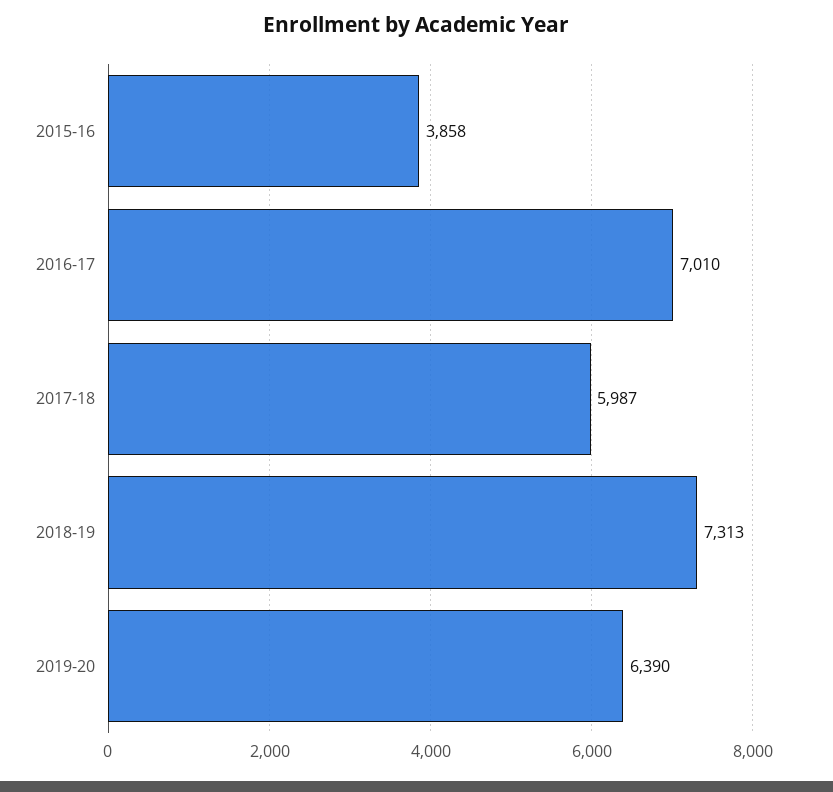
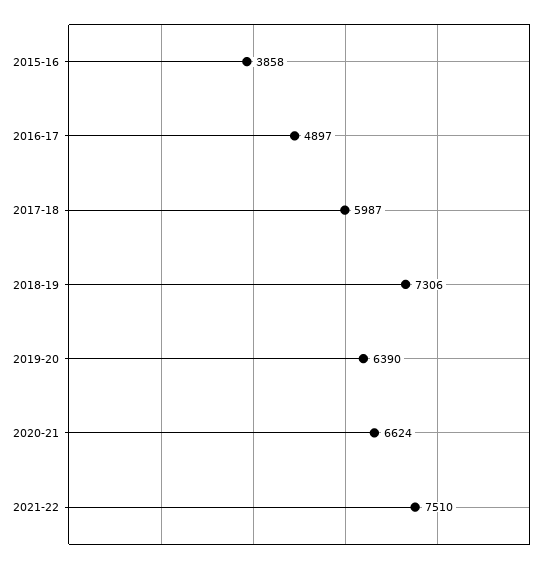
2016-17: 7010 -> 4897
2018-19: 7313 -> 7306
2020-21: none -> 6624
2021-22: none -> 7510

